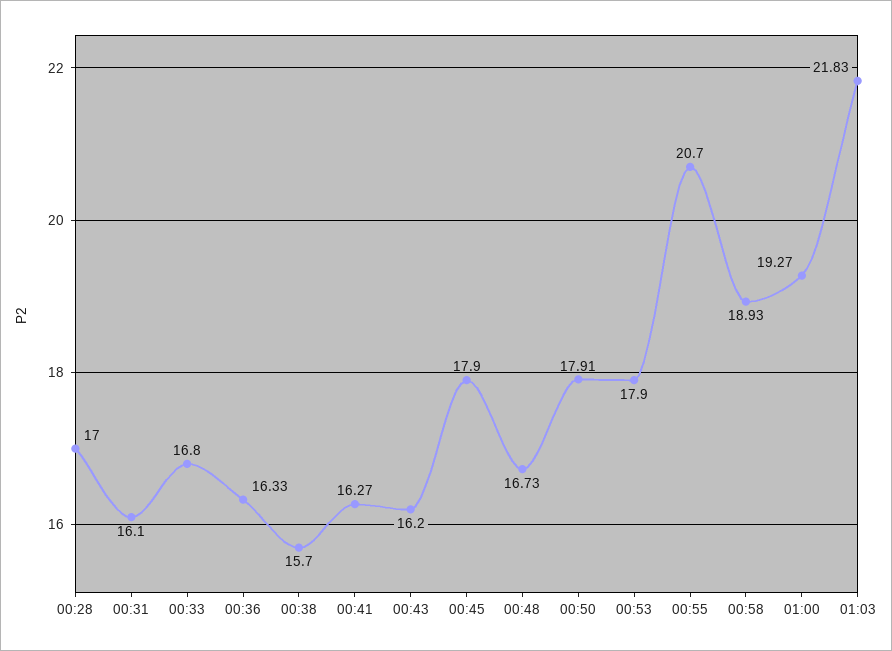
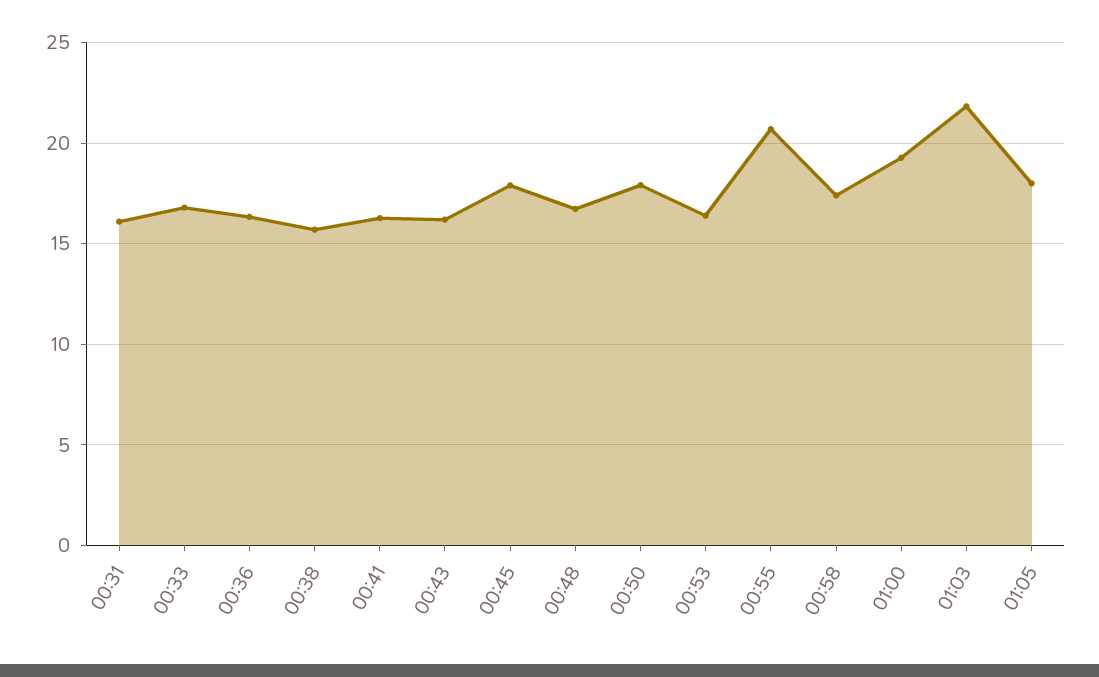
00:28: 17 -> none
00:53: 17.9 -> 16.5
00:58: 18.93 -> 17.5
01:05: none -> 18

